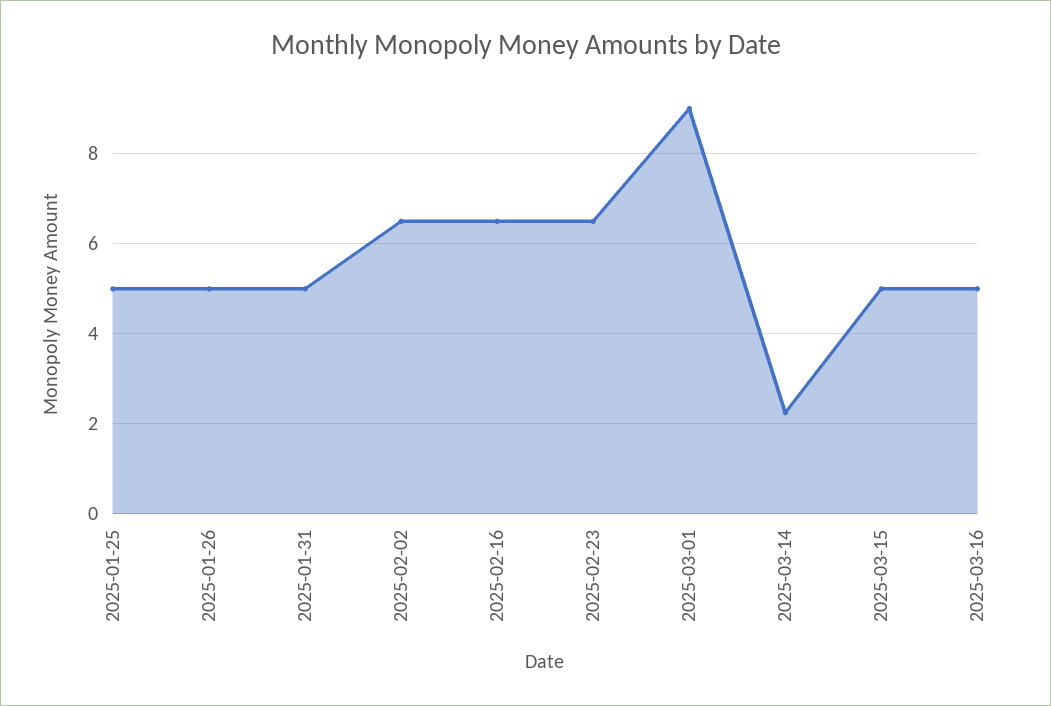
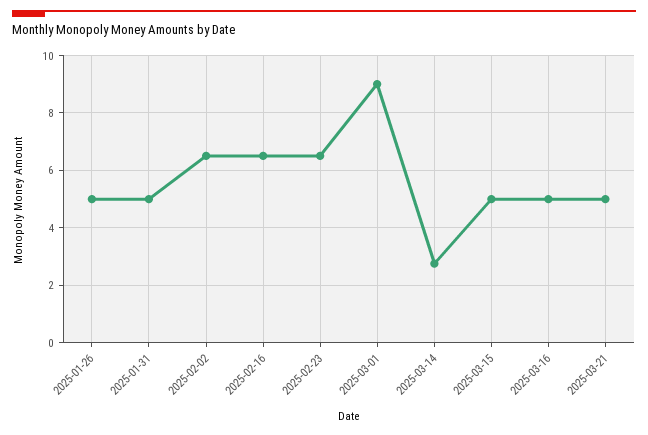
2025-01-25: 5 -> none
2025-03-14: 2.2 -> 2.75
2025-03-21: none -> 5

